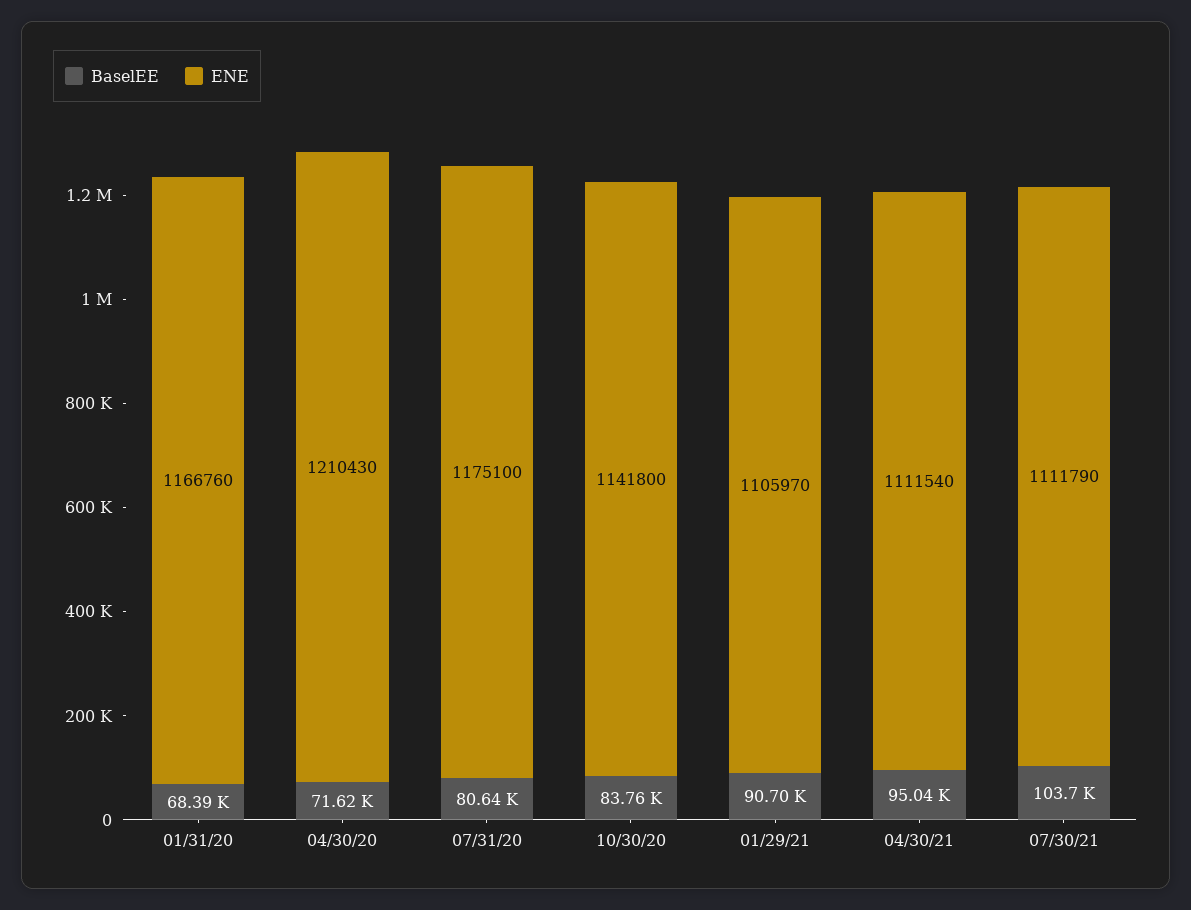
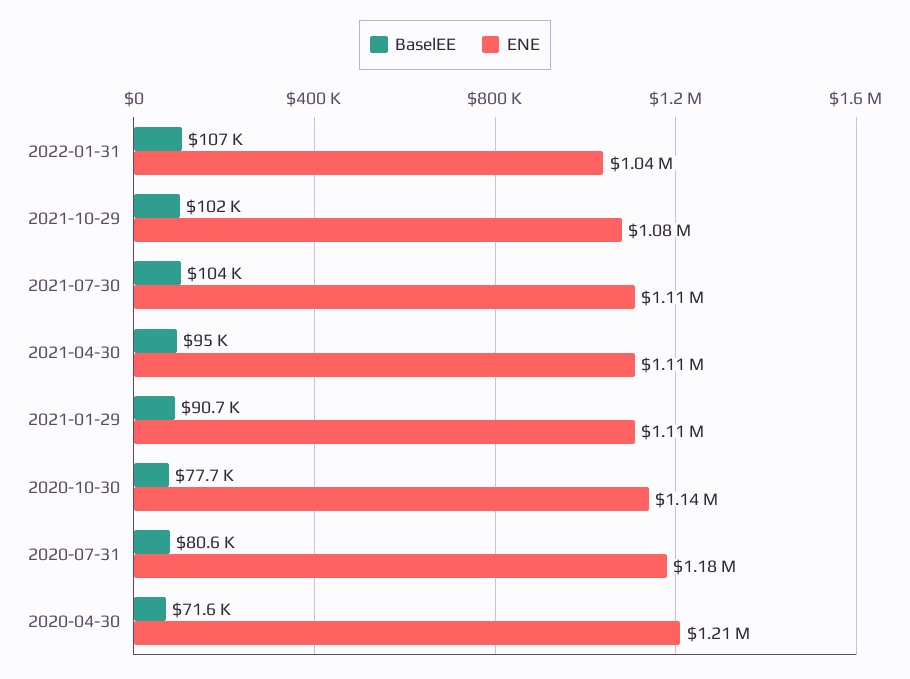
BaselEE, 01/31/20: 68390 -> none
ENE, 01/31/20: 1166760 -> none
BaselEE, 10/30/20: 83760 -> 77700
BaselEE, 2022-01-31: none -> 107000
ENE, 2022-01-31: none -> 1040000
BaselEE, 2021-10-29: none -> 102000
ENE, 2021-10-29: none -> 1080000

